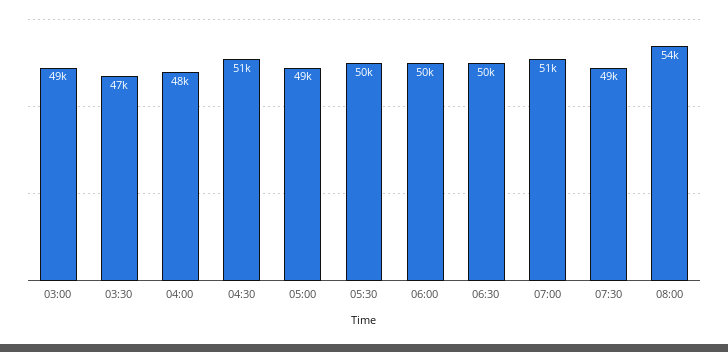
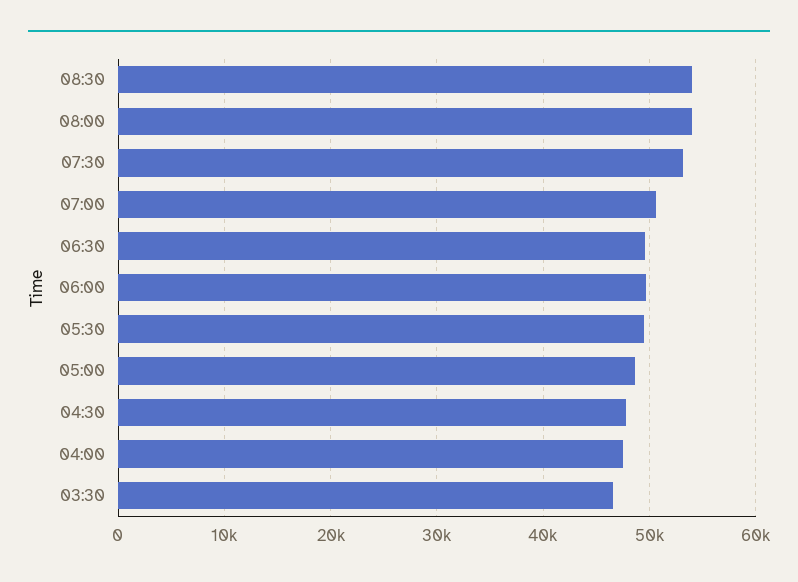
03:00: 49000 -> none
04:30: 51000 -> 48000
07:30: 49000 -> 53000
08:30: none -> 54000

